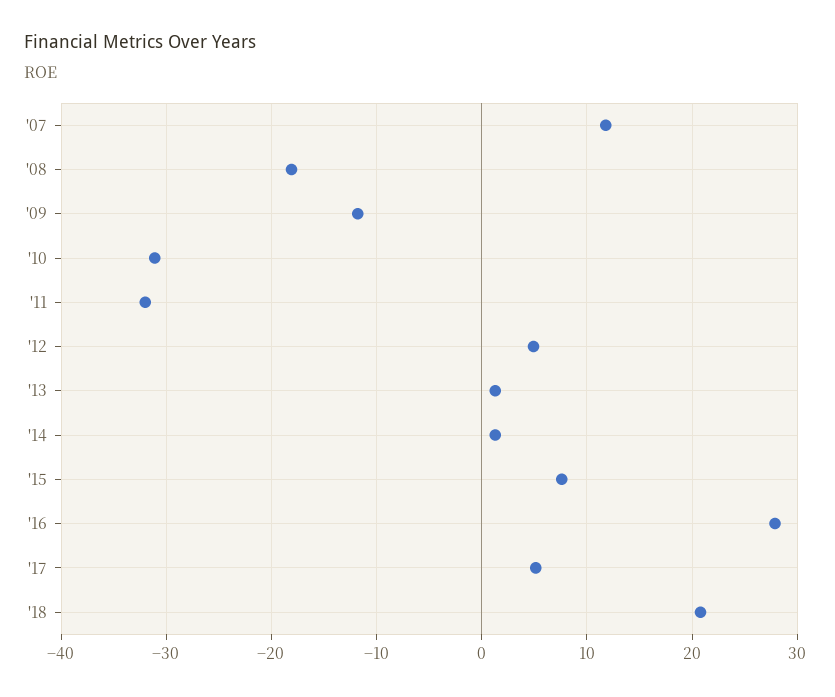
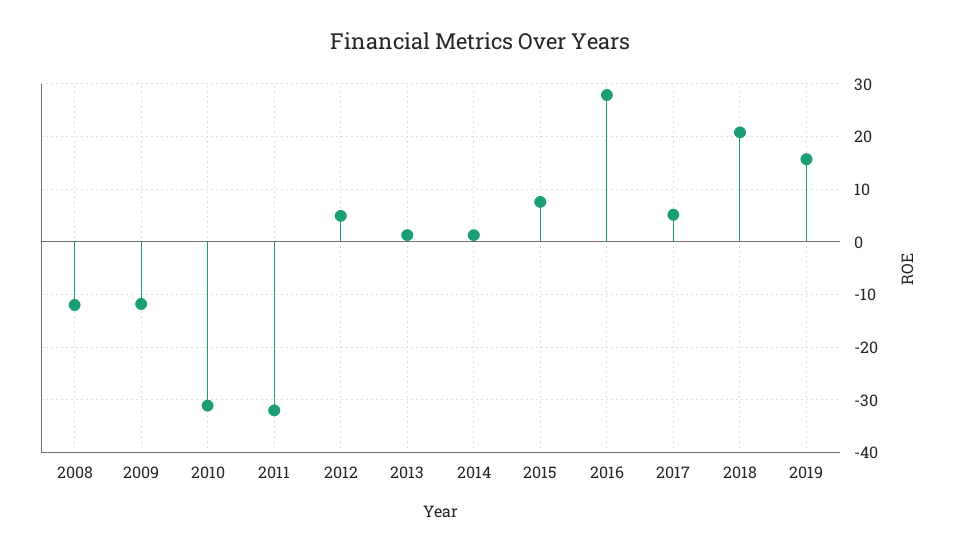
'07: 12 -> none
'08: -18 -> -12
2019: none -> 16

